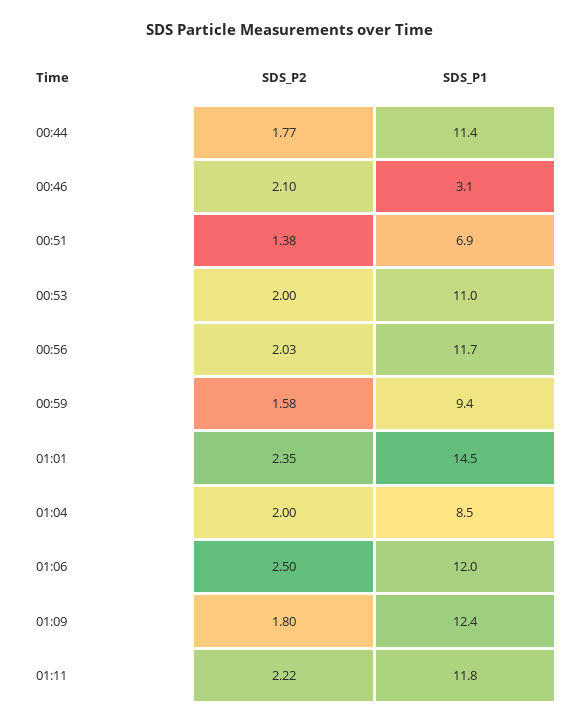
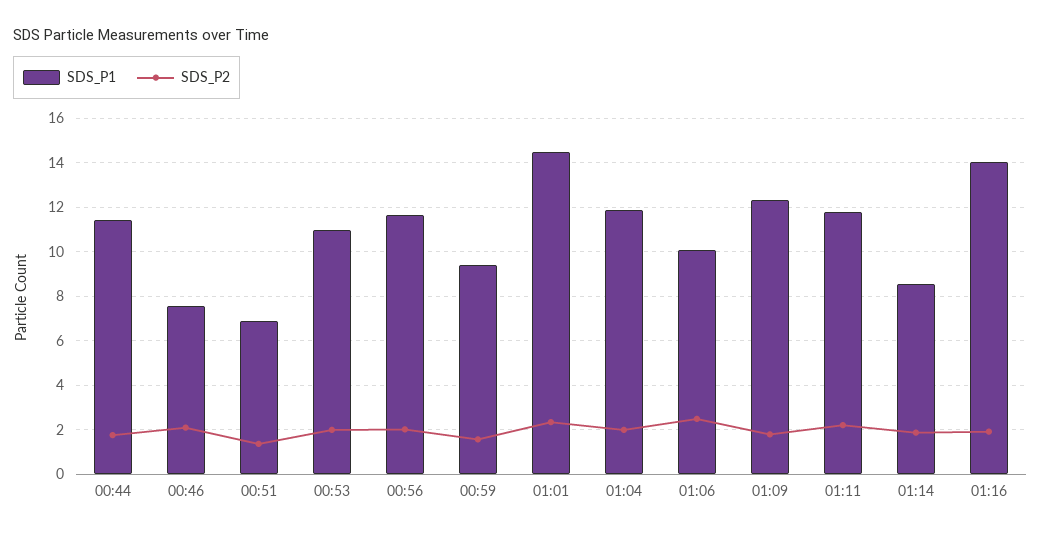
SDS_P1, 00:46: 3.1 -> 7.5
SDS_P1, 01:04: 8.5 -> 12
SDS_P1, 01:06: 12 -> 10
SDS_P1, 01:14: none -> 8.5
SDS_P2, 01:14: none -> 2
SDS_P1, 01:16: none -> 14
SDS_P2, 01:16: none -> 2

